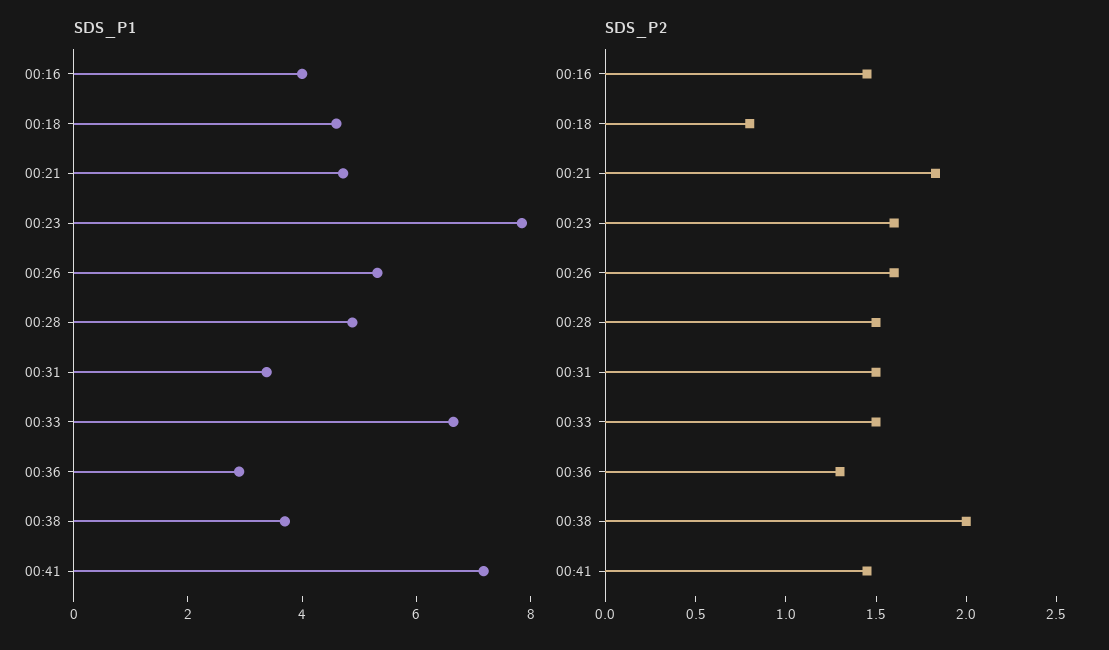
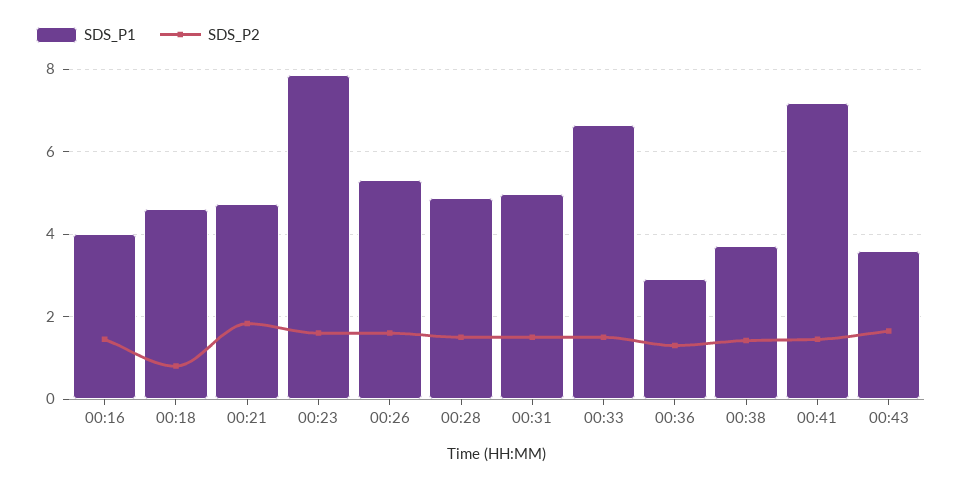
SDS_P1, 00:31: 3.5 -> 5
SDS_P2, 00:38: 2 -> 1.4
SDS_P1, 00:43: none -> 3.6
SDS_P2, 00:43: none -> 1.6

